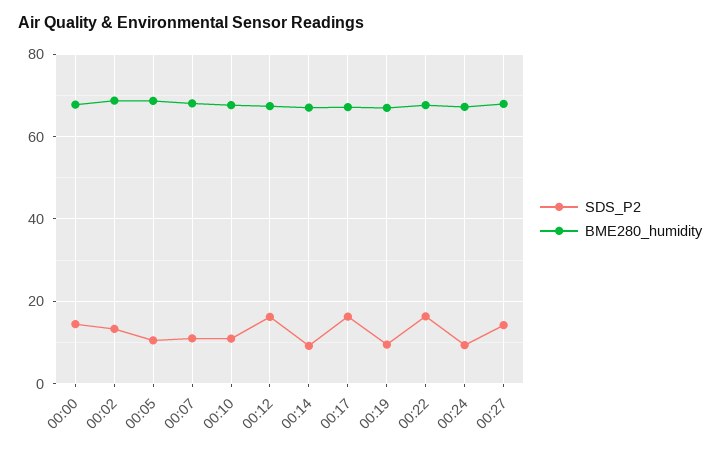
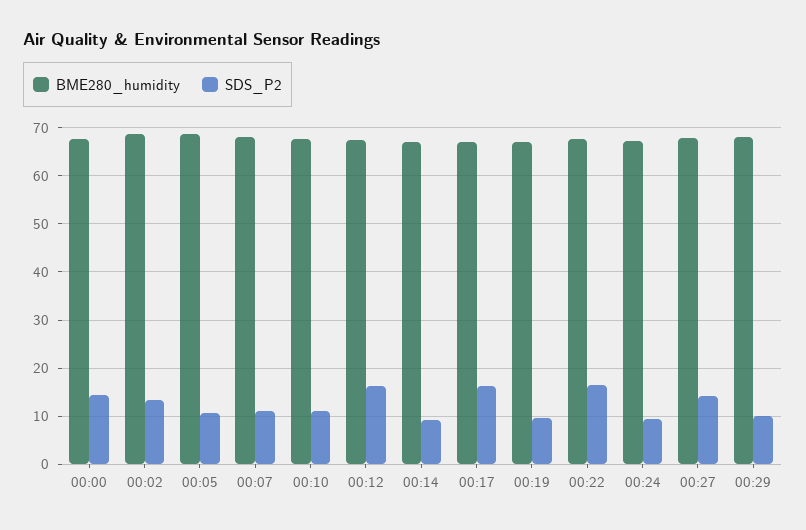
BME280_humidity, 00:29: none -> 68
SDS_P2, 00:29: none -> 10

